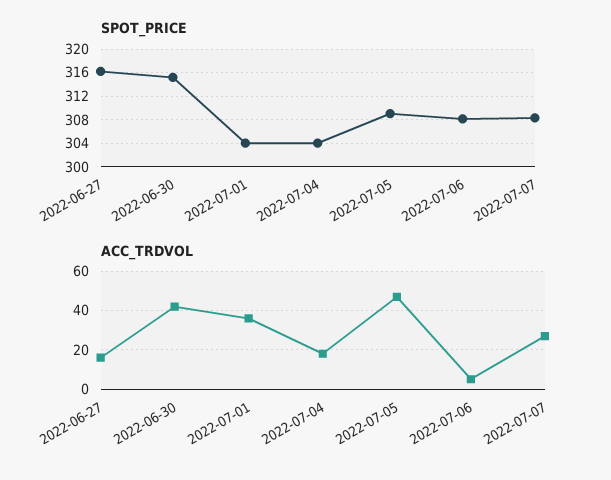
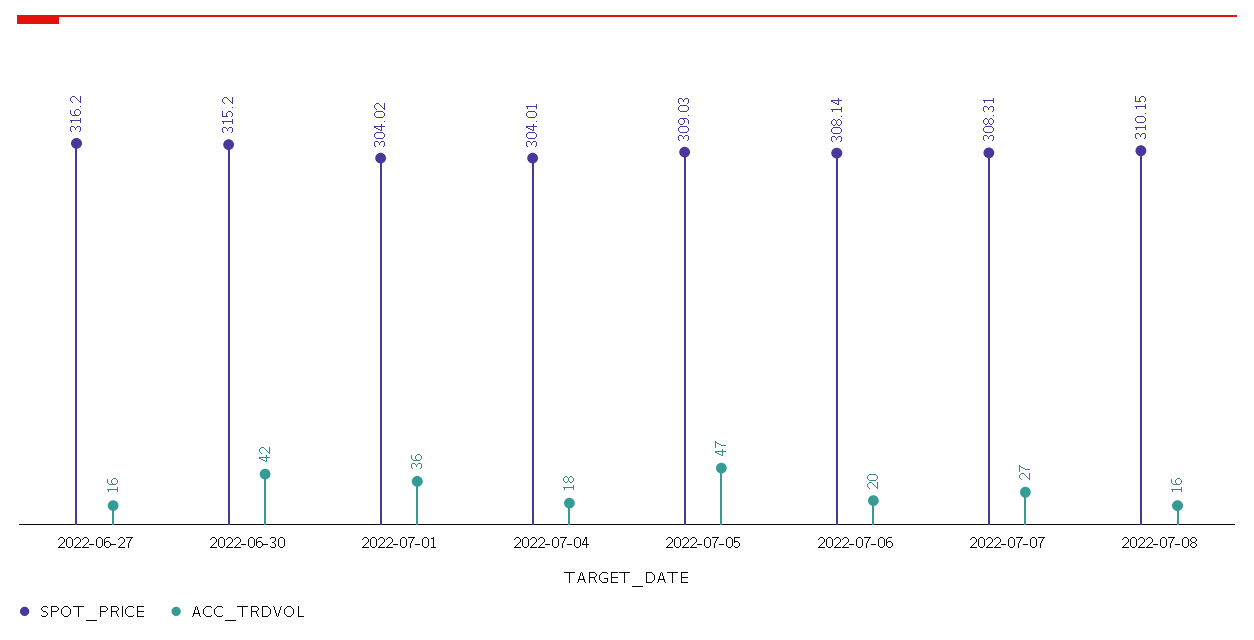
ACC_TRDVOL, 2022-07-06: 5 -> 20
SPOT_PRICE, 2022-07-08: none -> 310.15
ACC_TRDVOL, 2022-07-08: none -> 16

